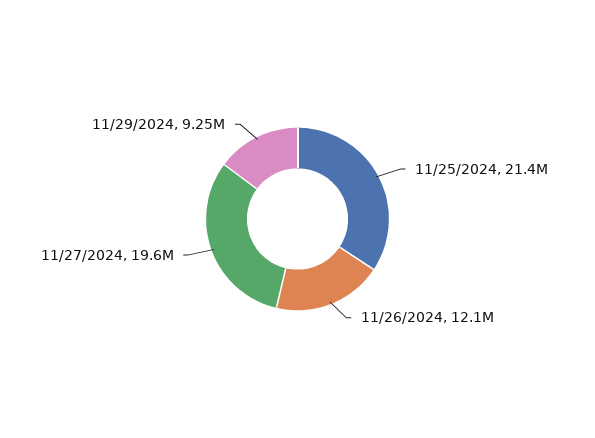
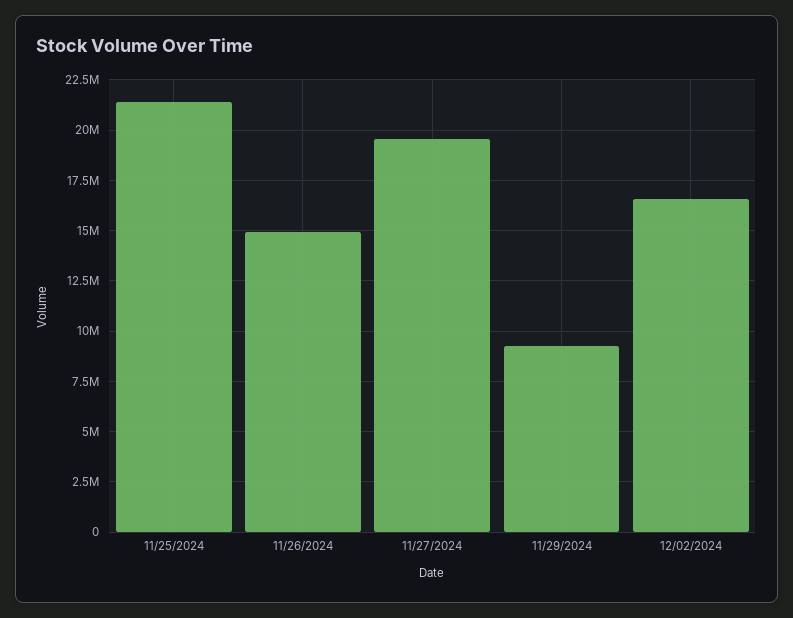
11/26/2024: 12100000 -> 15000000
12/02/2024: none -> 16500000

